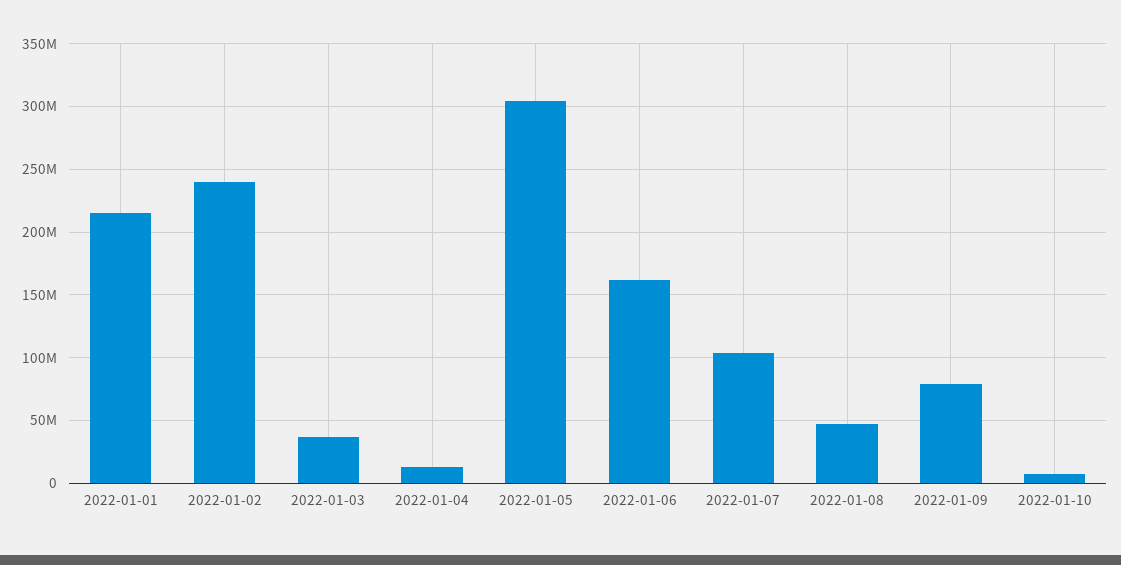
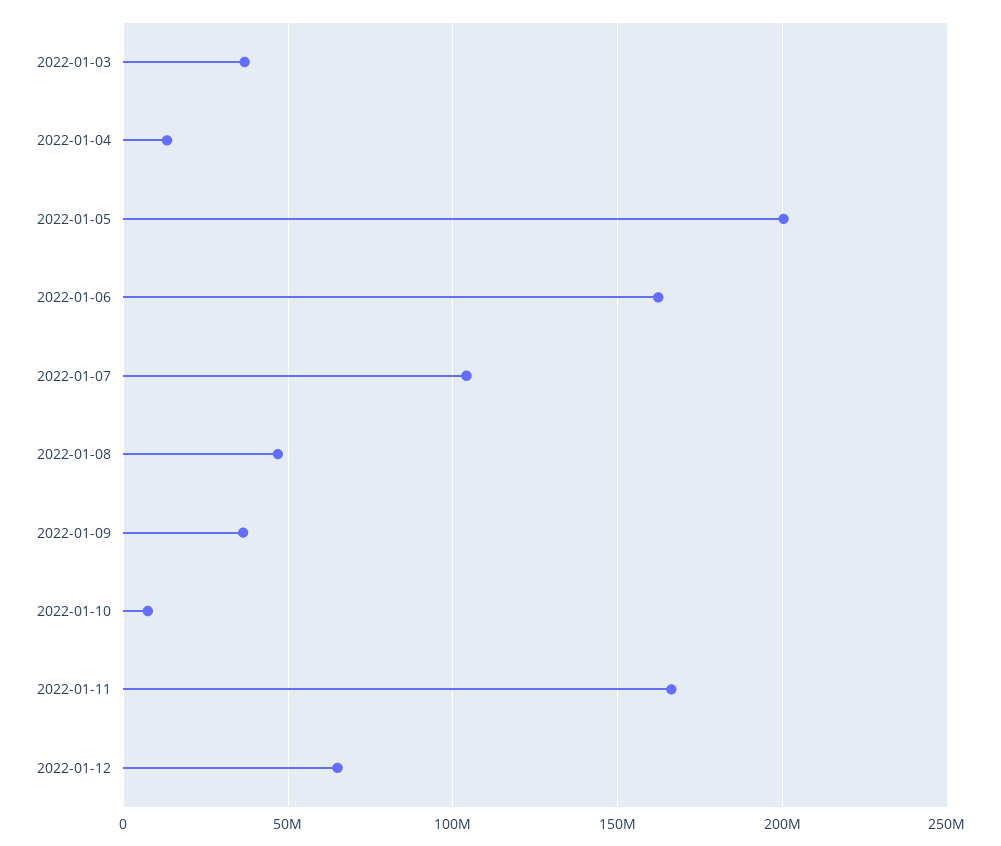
2022-01-01: 215000000 -> none
2022-01-02: 240000000 -> none
2022-01-05: 305000000 -> 200000000
2022-01-09: 80000000 -> 35000000
2022-01-11: none -> 165000000
2022-01-12: none -> 65000000

